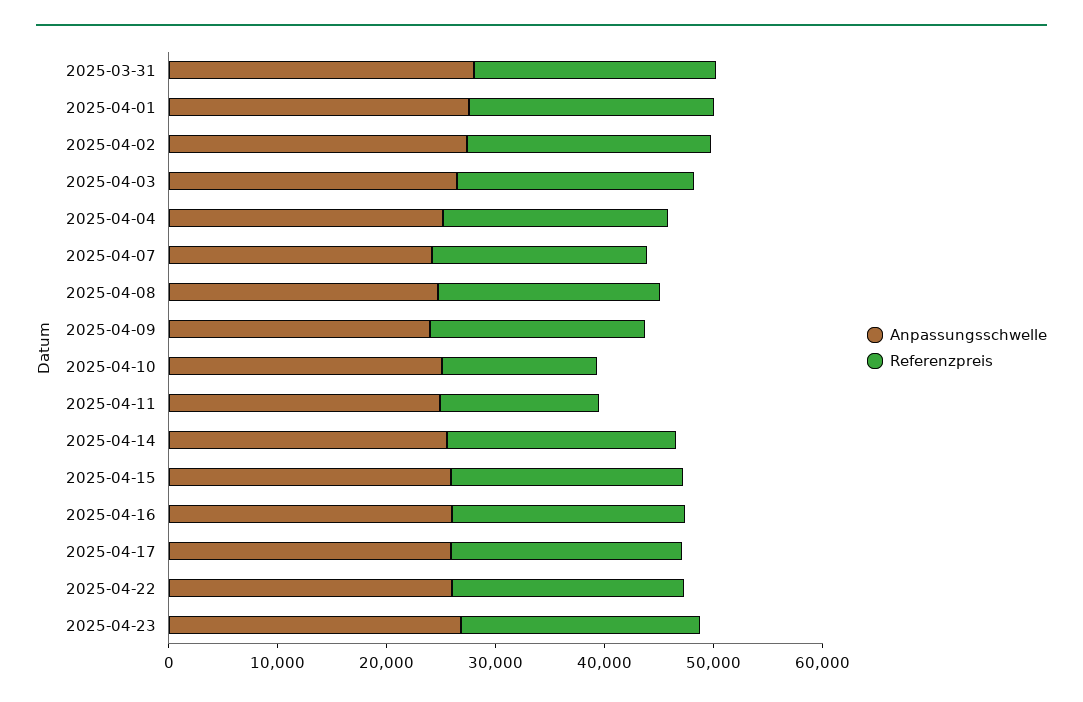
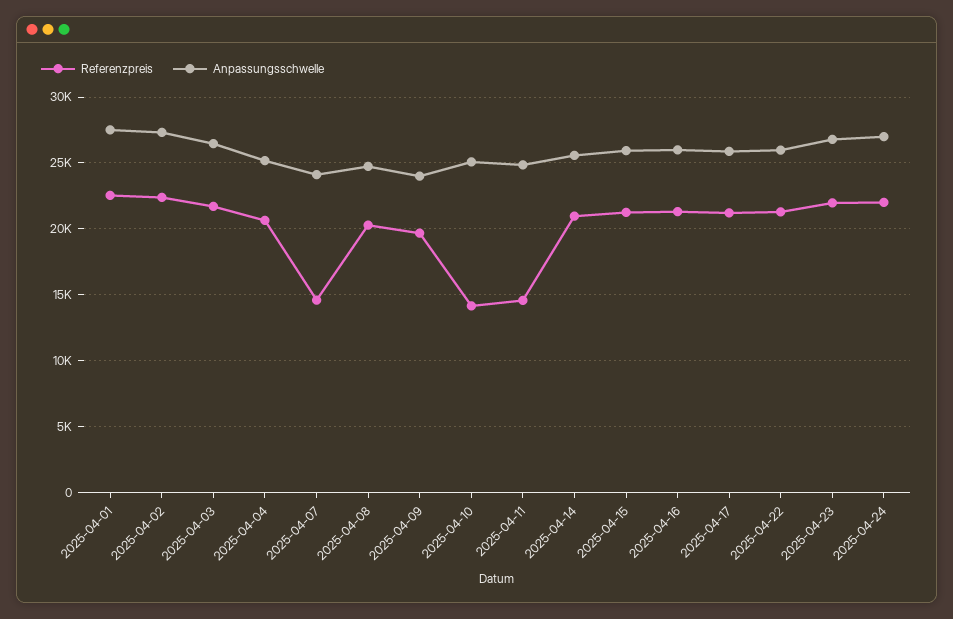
Anpassungsschwelle, 2025-03-31: 28000 -> none
Referenzpreis, 2025-03-31: 22000 -> none
Referenzpreis, 2025-04-07: 20000 -> 14500
Referenzpreis, 2025-04-24: none -> 22000
Anpassungsschwelle, 2025-04-24: none -> 27000

